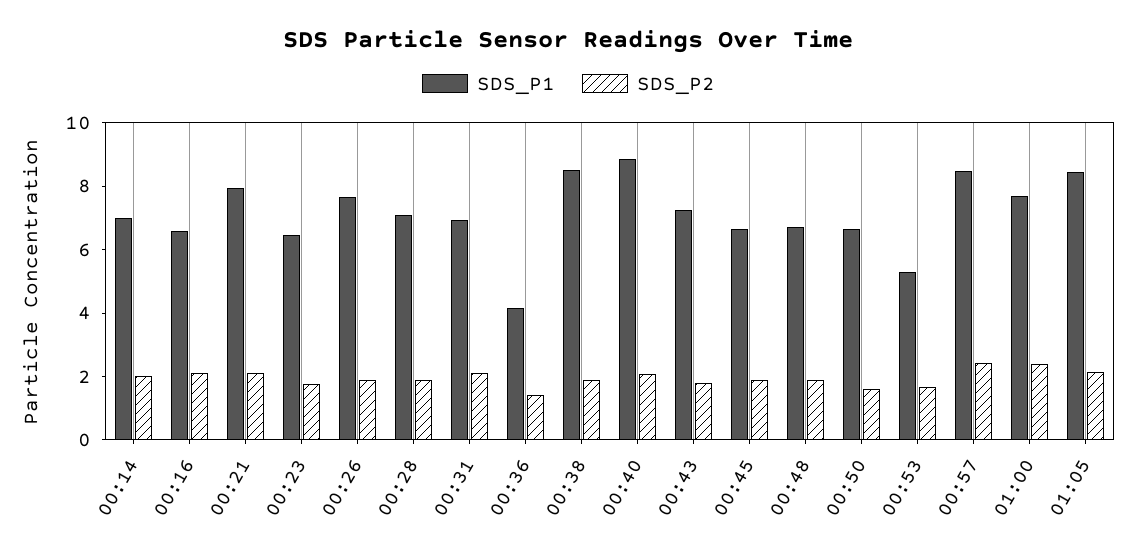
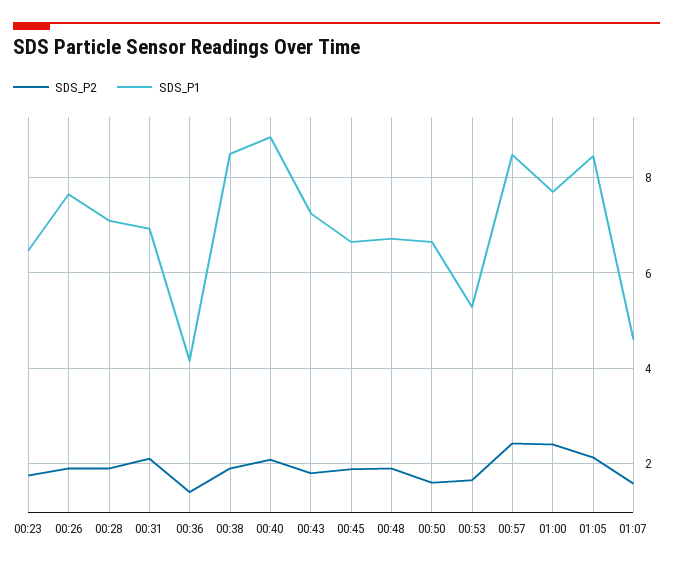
SDS_P1, 00:14: 7 -> none
SDS_P2, 00:14: 2 -> none
SDS_P1, 00:16: 6.5 -> none
SDS_P2, 00:16: 2 -> none
SDS_P1, 00:21: 8 -> none
SDS_P2, 00:21: 2 -> none
SDS_P2, 01:07: none -> 1.6
SDS_P1, 01:07: none -> 4.6

